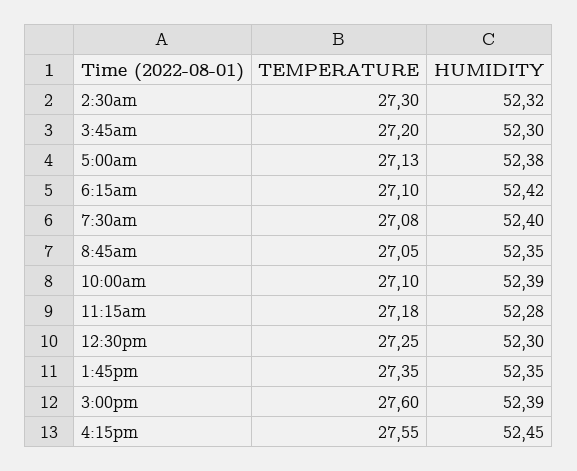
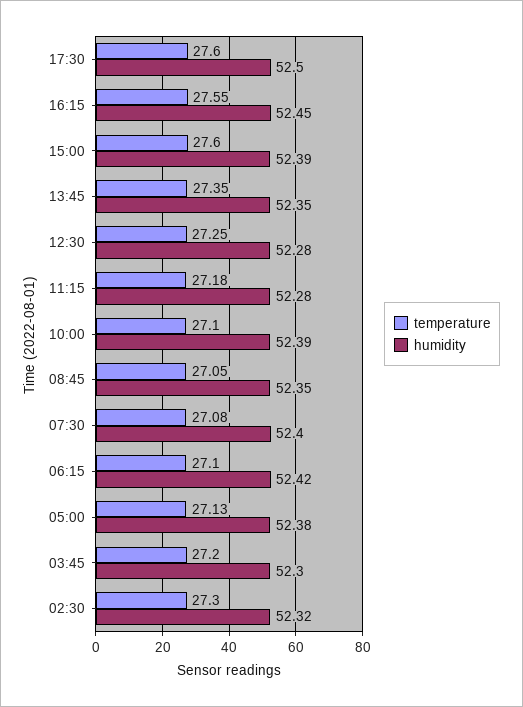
HUMIDITY, 12:30pm: 52.3 -> 52.28
TEMPERATURE, 17:30: none -> 27.6
HUMIDITY, 17:30: none -> 52.5

